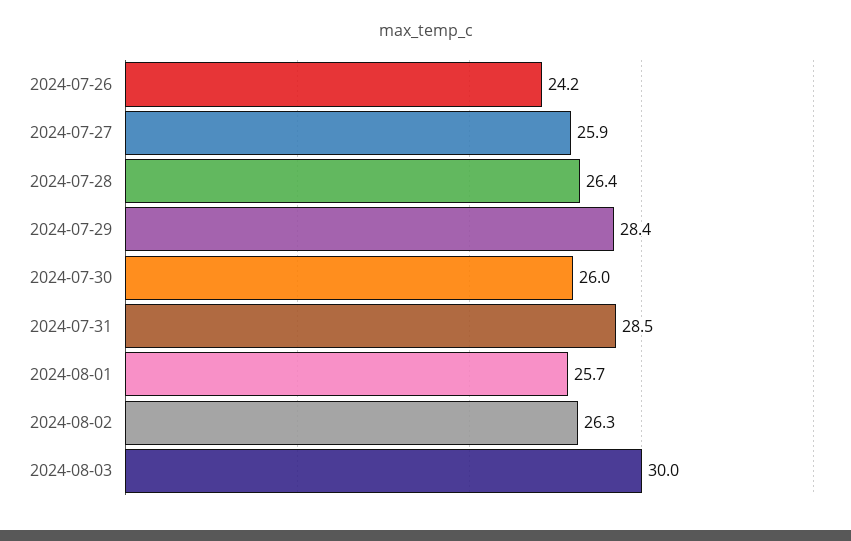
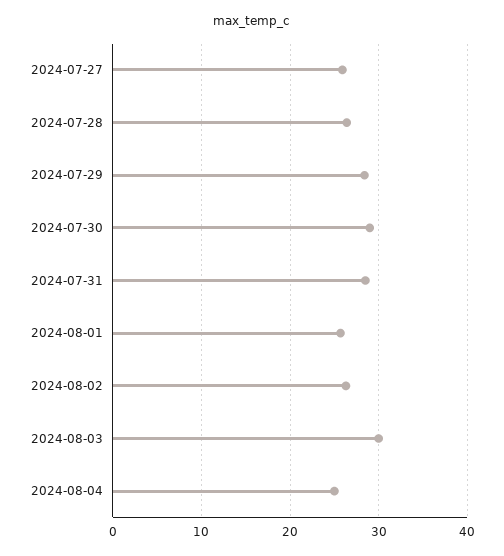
2024-07-26: 24.2 -> none
2024-07-30: 26 -> 29
2024-08-04: none -> 25

